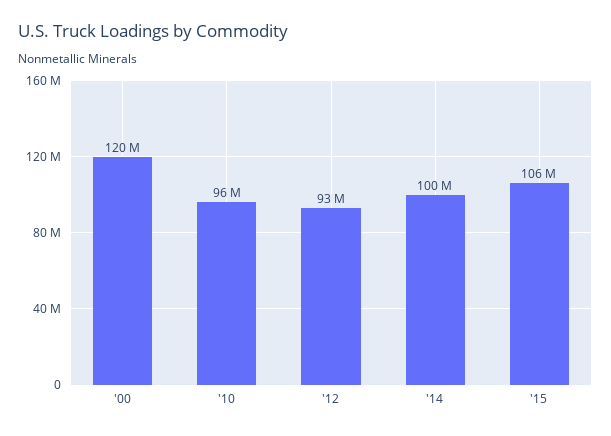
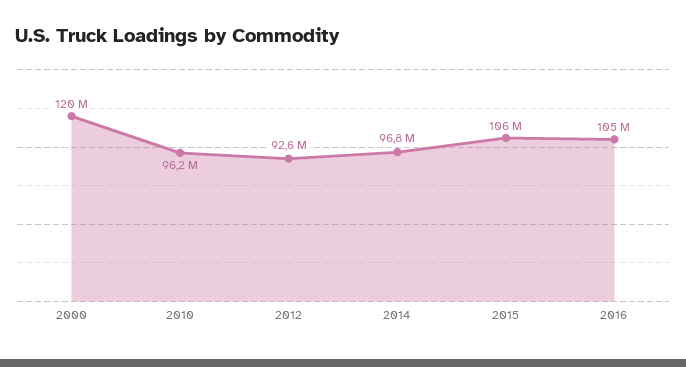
'14: 100000000 -> 96800000
2016: none -> 105000000

